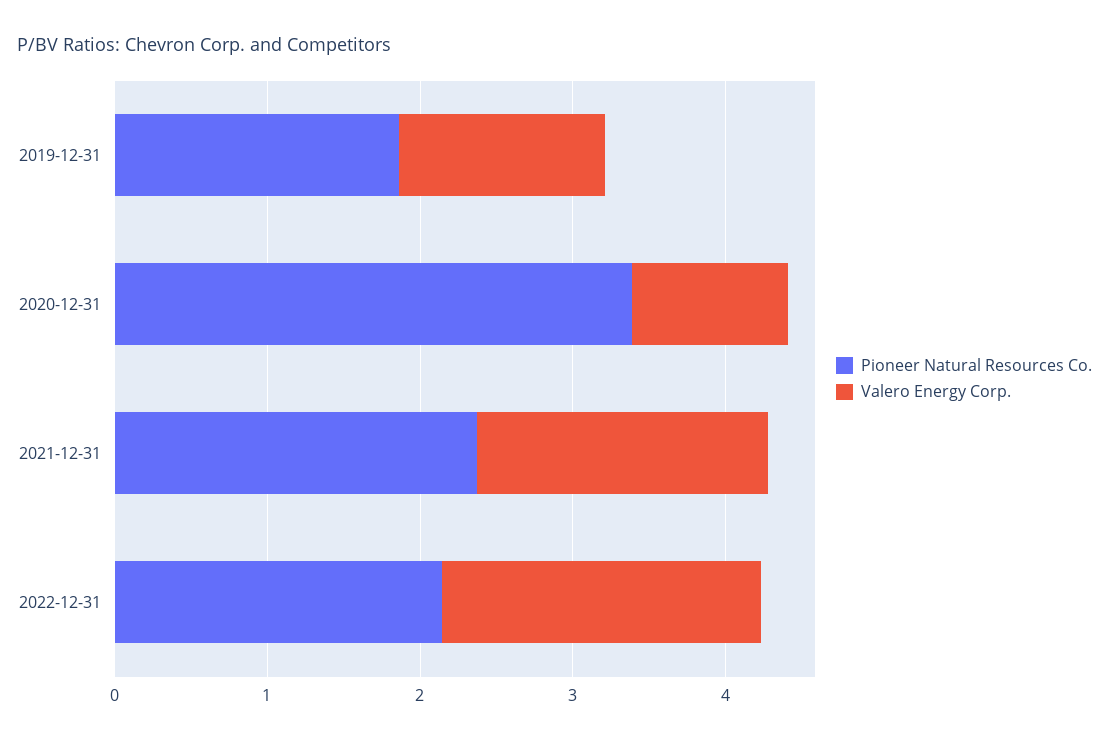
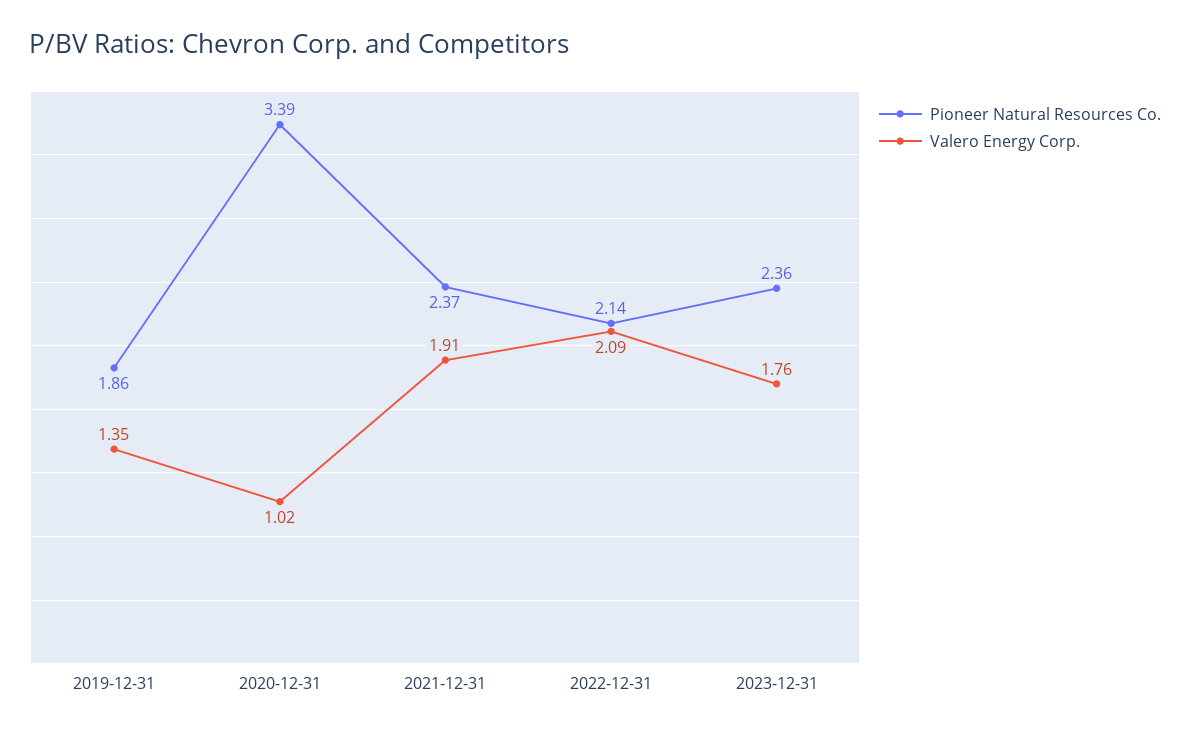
Pioneer Natural Resources Co., 2023-12-31: none -> 2.36
Valero Energy Corp., 2023-12-31: none -> 1.76

